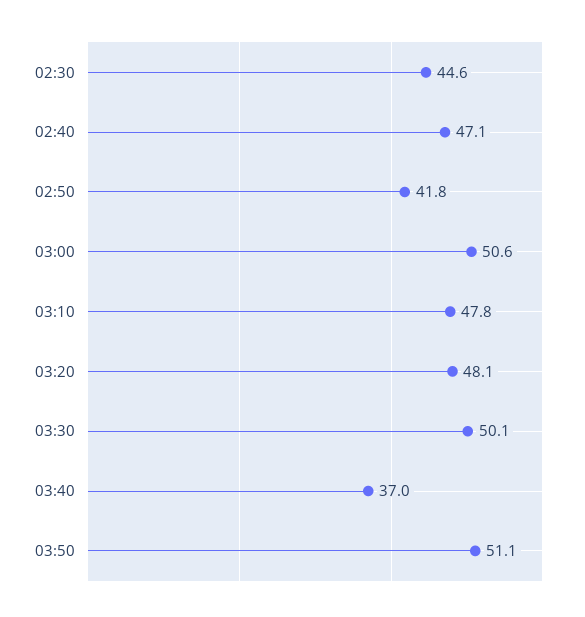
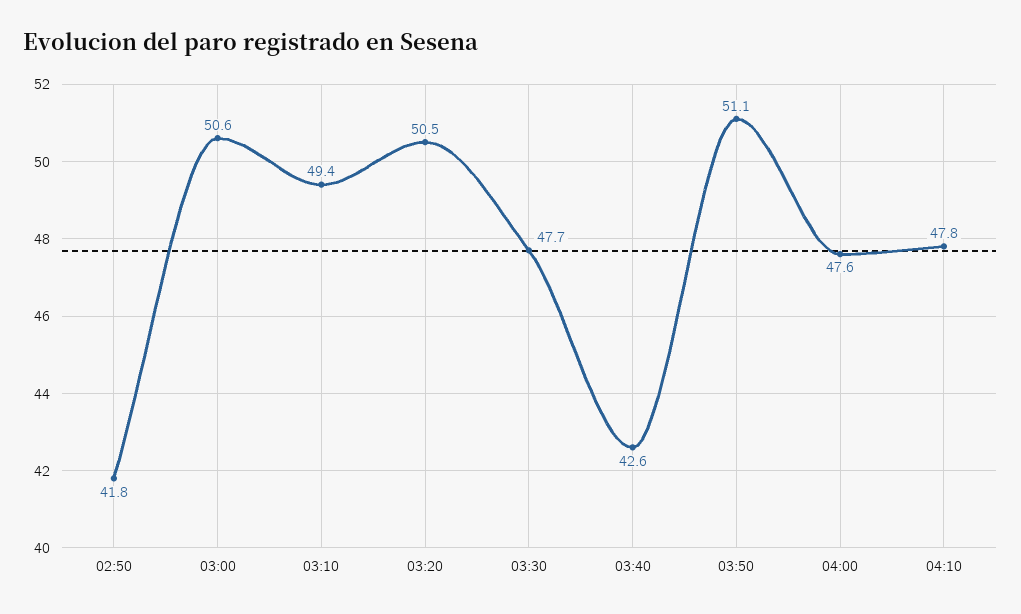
02:30: 44.6 -> none
02:40: 47.1 -> none
03:10: 47.8 -> 49.4
03:20: 48.1 -> 50.5
03:30: 50.1 -> 47.7
03:40: 37 -> 42.6
04:00: none -> 47.6
04:10: none -> 47.8

